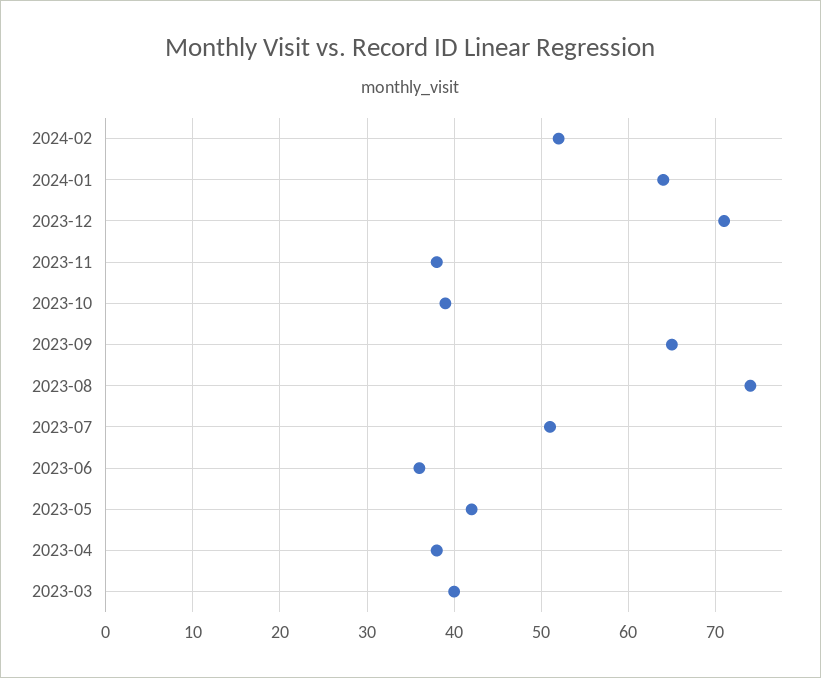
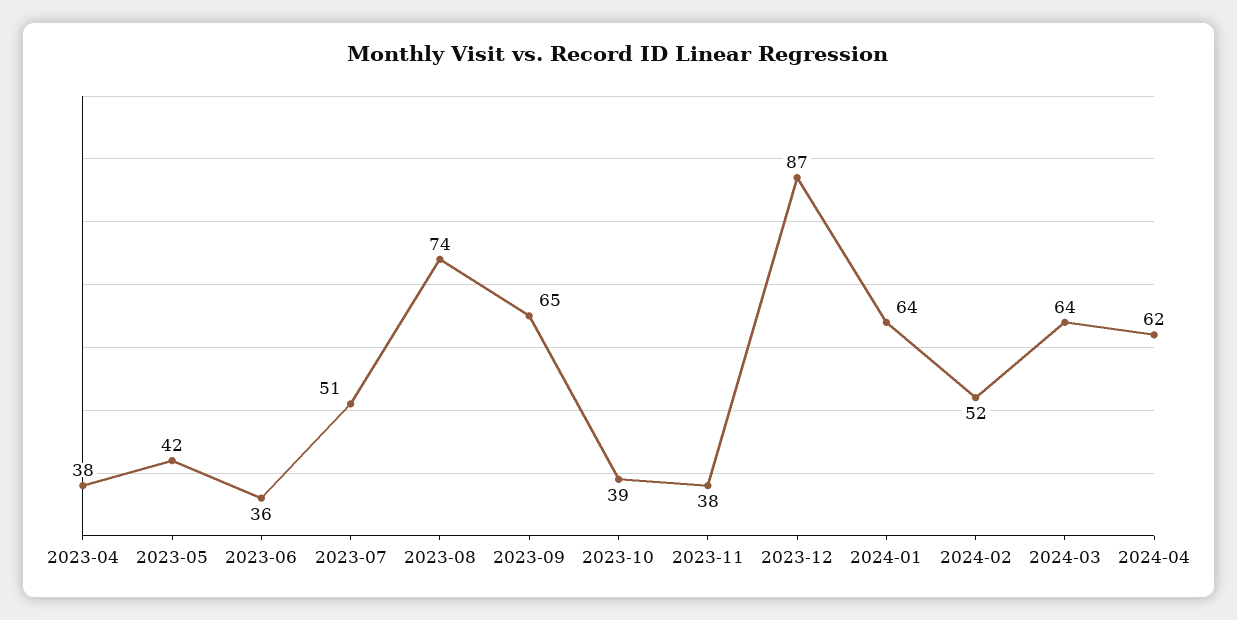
2023-12: 71 -> 87
2023-03: 40 -> none
2024-03: none -> 64
2024-04: none -> 62

